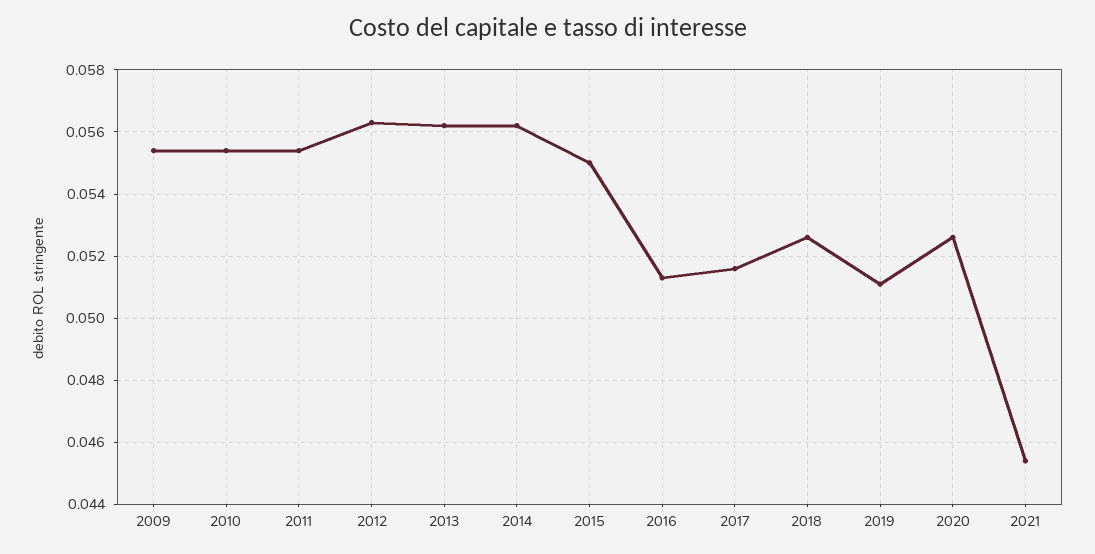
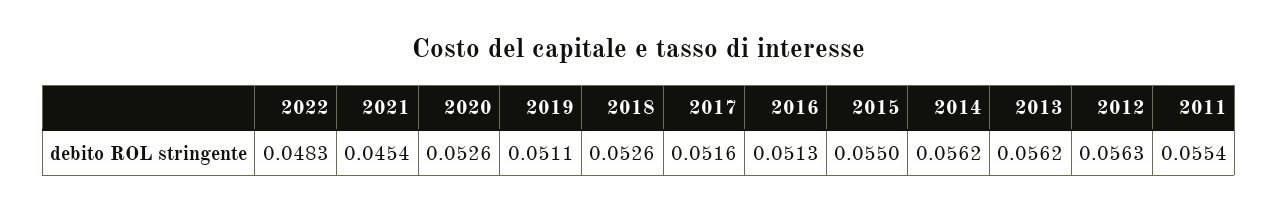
2009: 0.0555 -> none
2010: 0.0555 -> none
2022: none -> 0.0483

